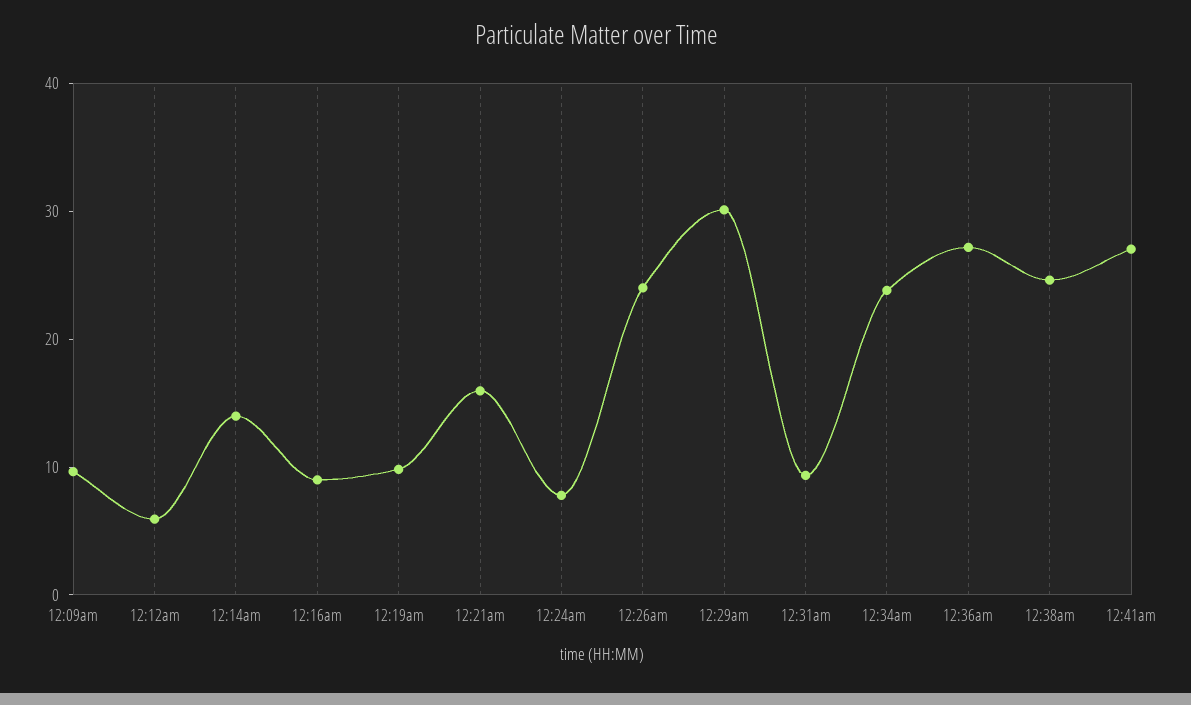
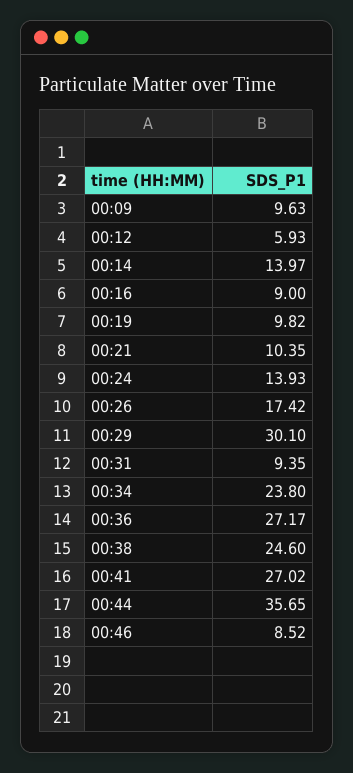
12:21am: 16 -> 10.35
12:24am: 8 -> 13.93
12:26am: 24 -> 17.42
00:44: none -> 35.65
00:46: none -> 8.52

